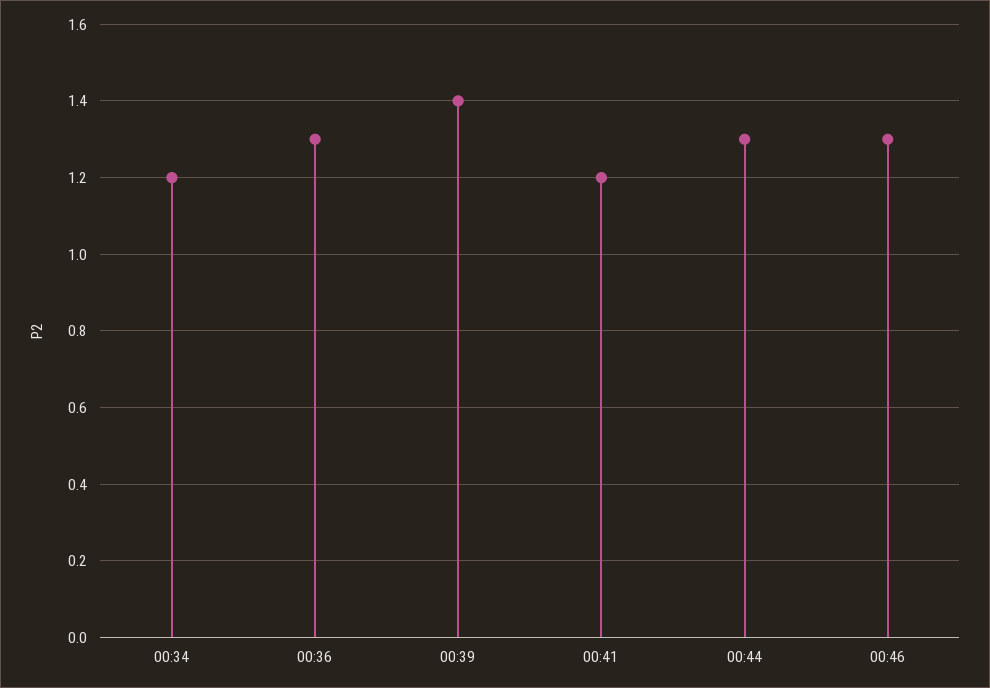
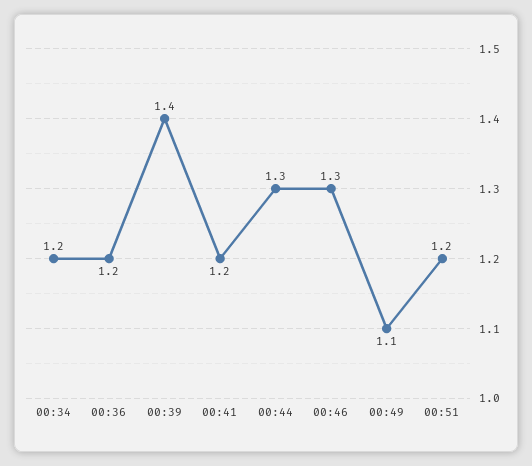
00:36: 1.3 -> 1.2
00:49: none -> 1.1
00:51: none -> 1.2

